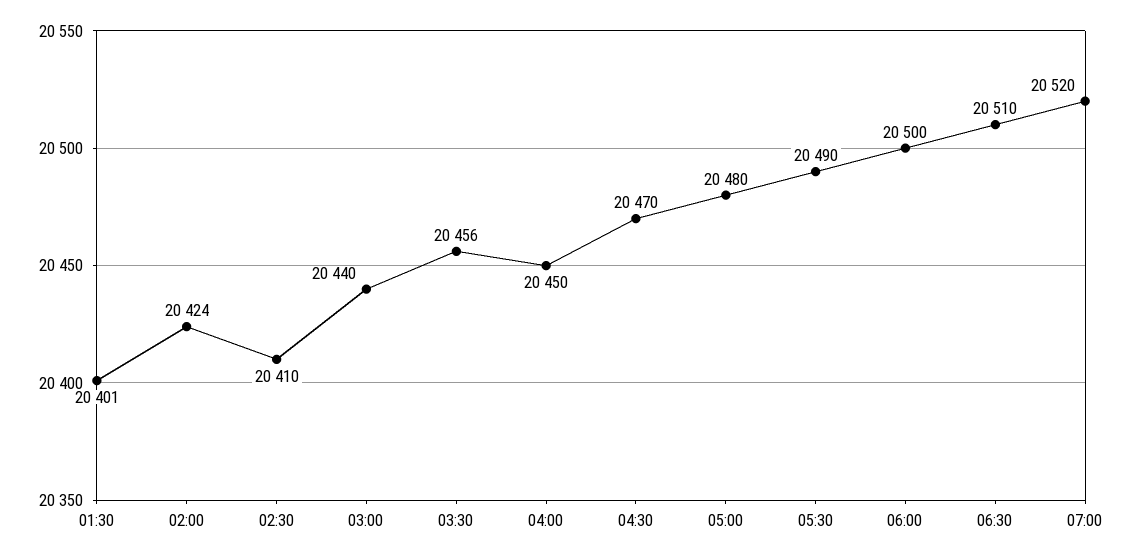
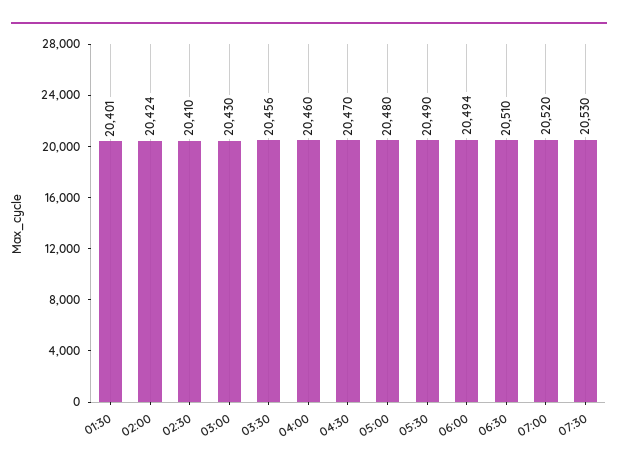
03:00: 20440 -> 20430
04:00: 20450 -> 20460
06:00: 20500 -> 20494
07:30: none -> 20530

